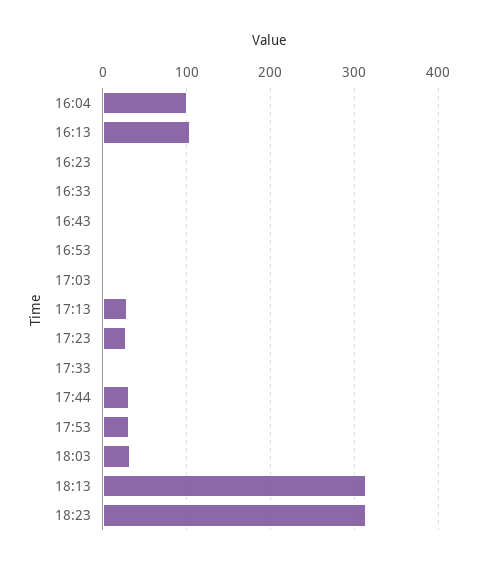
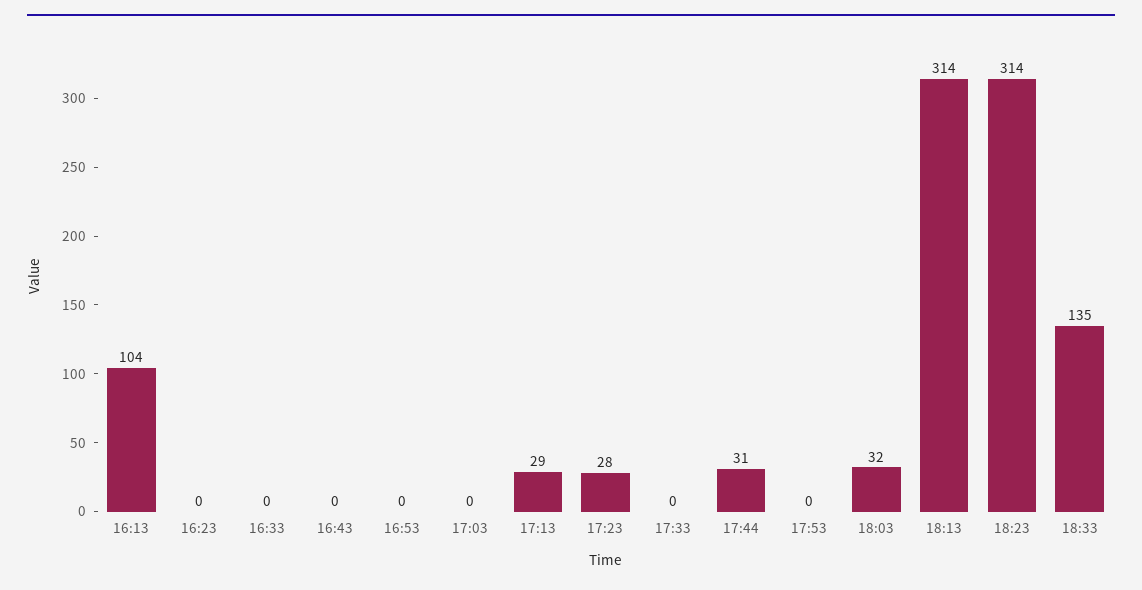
16:04: 100 -> none
17:53: 30 -> 0
18:33: none -> 135

